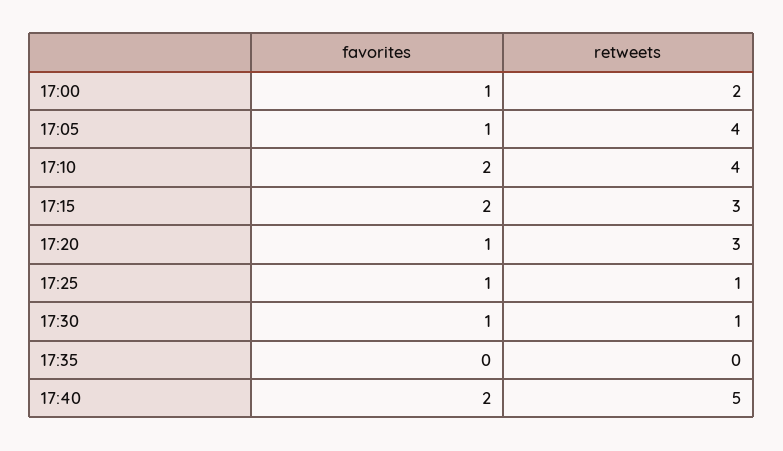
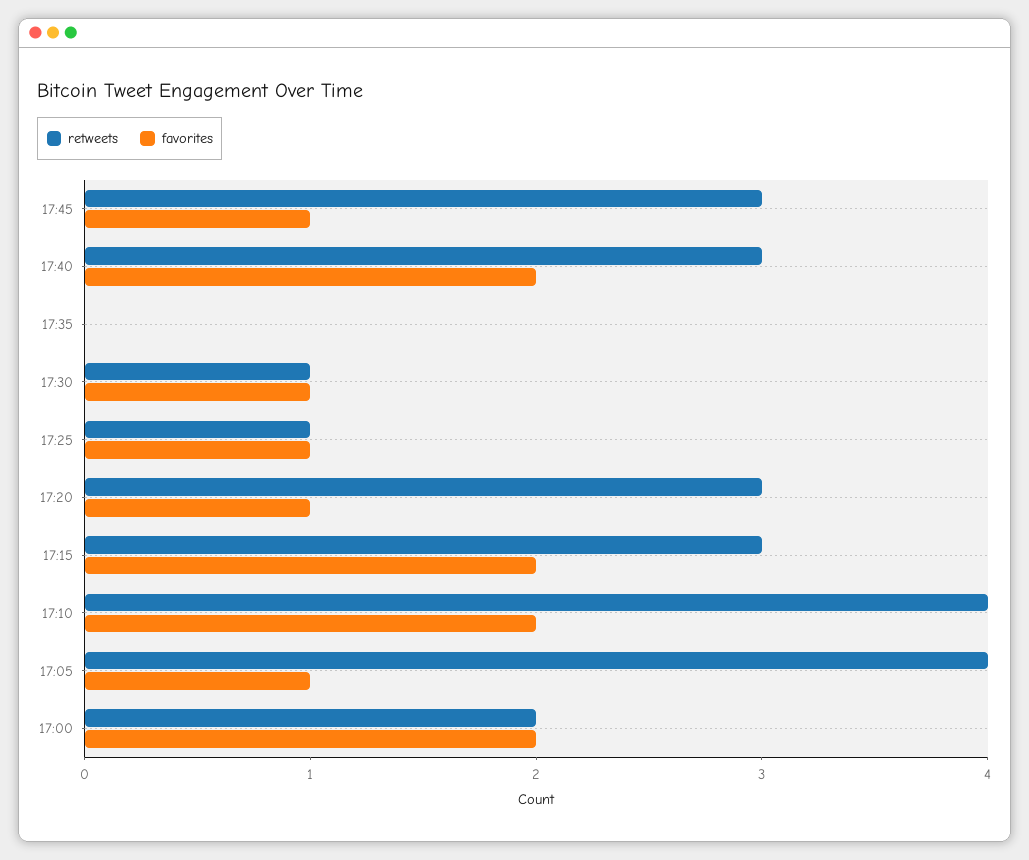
favorites, 17:00: 1 -> 2
retweets, 17:40: 5 -> 3
retweets, 17:45: none -> 3
favorites, 17:45: none -> 1

